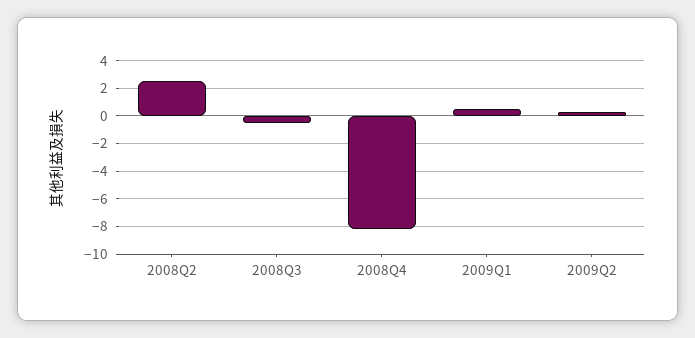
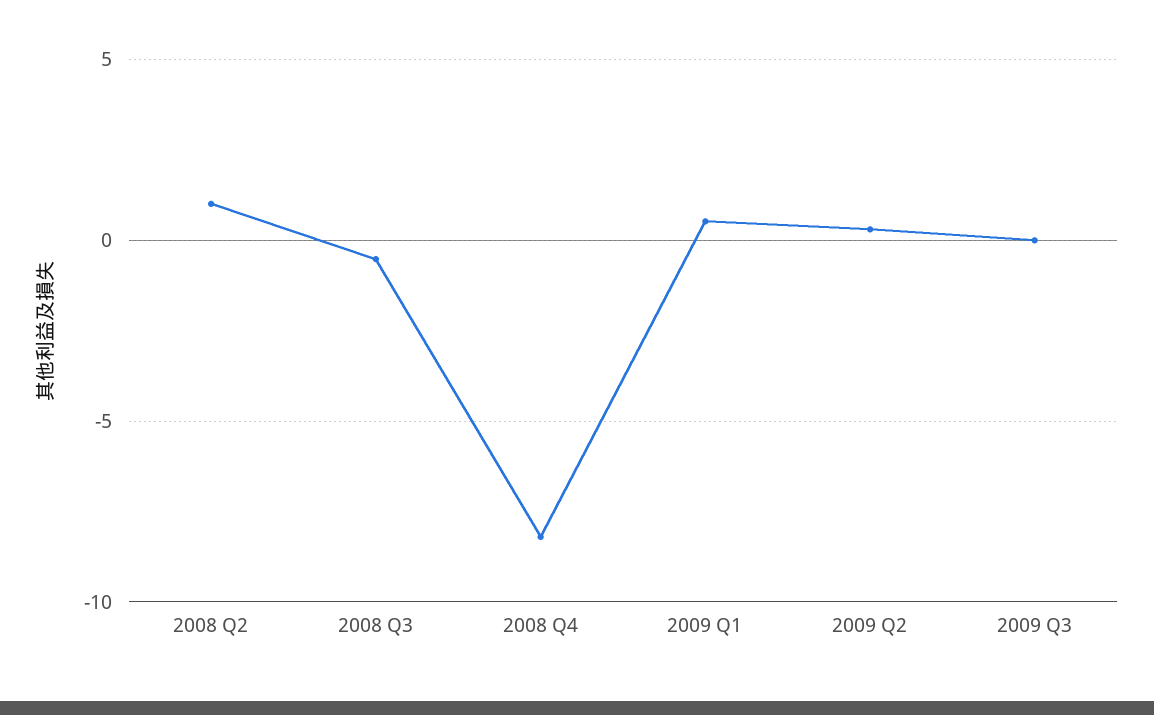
2008Q2: 2.5 -> 1
2009 Q3: none -> 0

